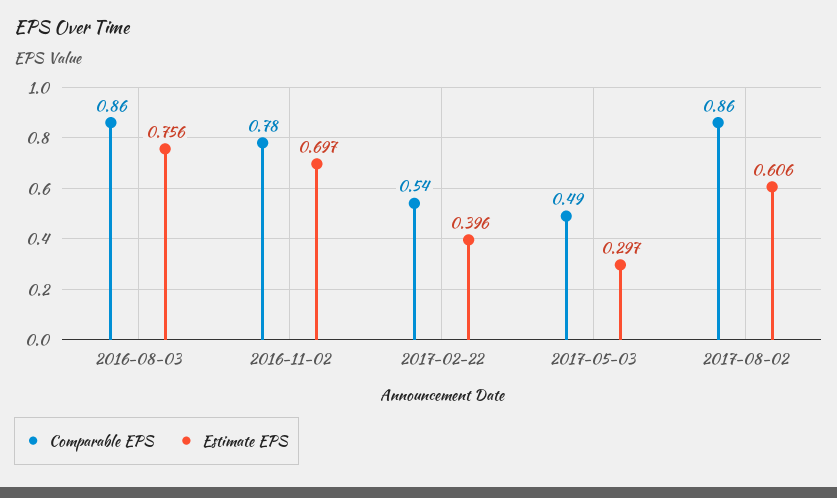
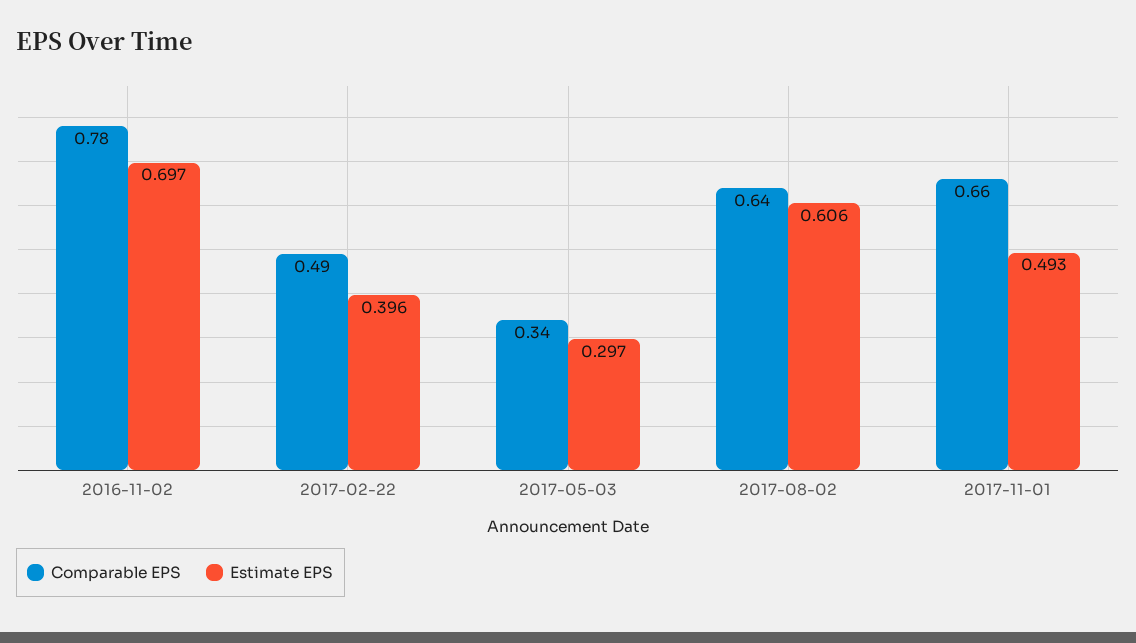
Comparable EPS, 2016-08-03: 0.86 -> none
Estimate EPS, 2016-08-03: 0.756 -> none
Comparable EPS, 2017-02-22: 0.54 -> 0.49
Comparable EPS, 2017-05-03: 0.49 -> 0.34
Comparable EPS, 2017-08-02: 0.86 -> 0.64
Comparable EPS, 2017-11-01: none -> 0.66
Estimate EPS, 2017-11-01: none -> 0.493

